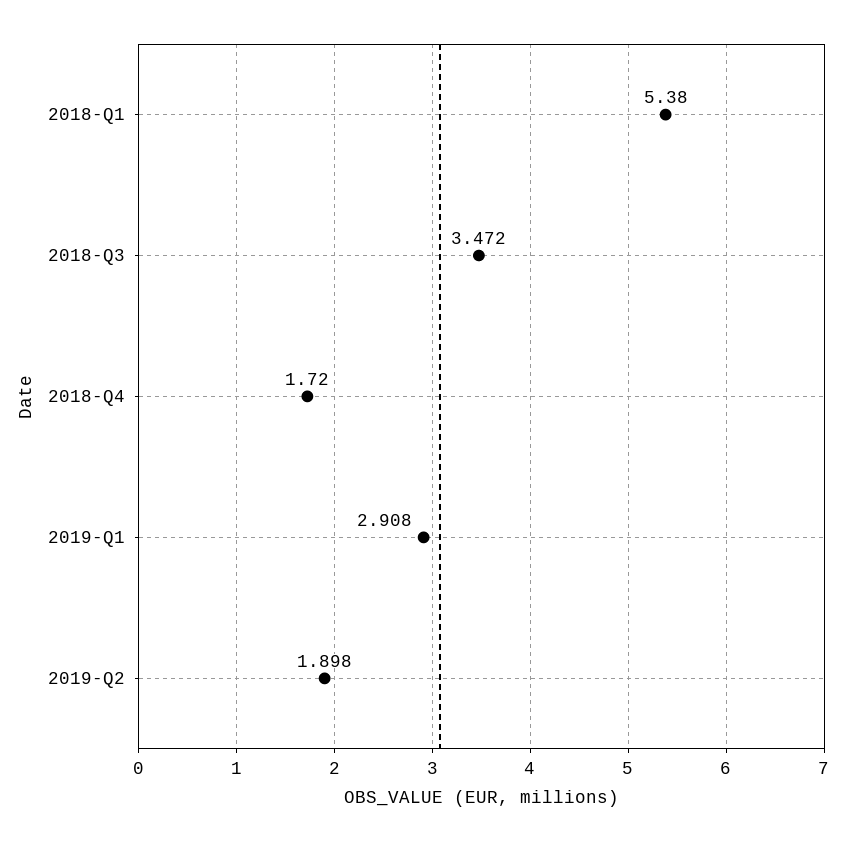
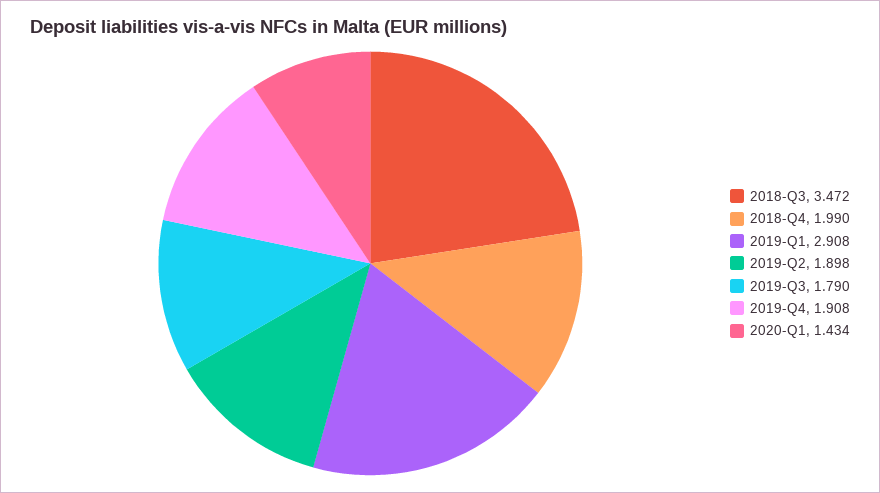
2018-Q1: 5.38 -> none
2018-Q4: 1.72 -> 1.99
2019-Q3: none -> 1.79
2019-Q4: none -> 1.908
2020-Q1: none -> 1.434

